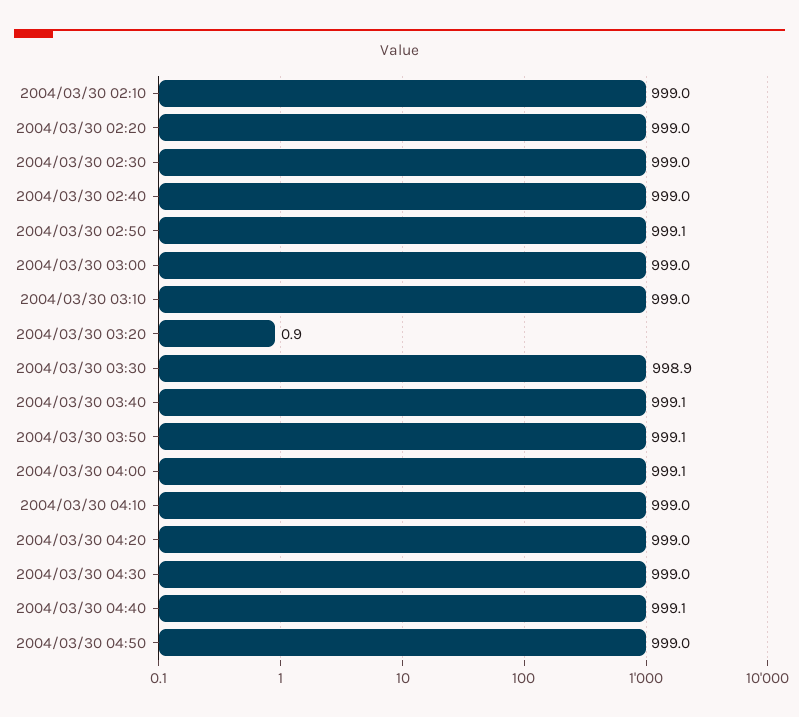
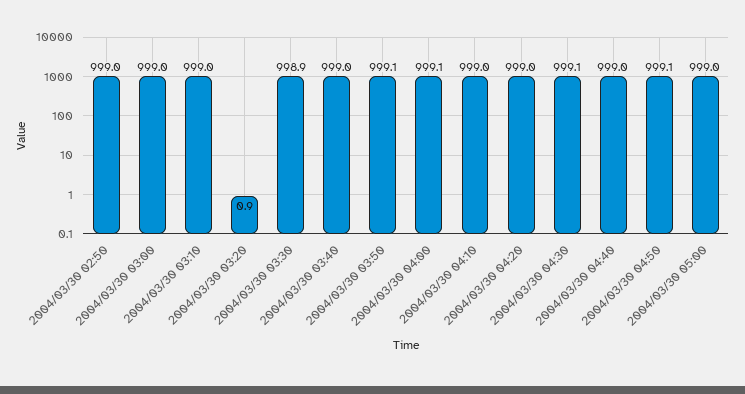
2004/03/30 02:10: 999 -> none
2004/03/30 02:20: 999 -> none
2004/03/30 02:30: 999 -> none
2004/03/30 02:40: 999 -> none
2004/03/30 02:50: 999.1 -> 999
2004/03/30 03:40: 999.1 -> 999
2004/03/30 04:30: 999 -> 999.1
2004/03/30 04:40: 999.1 -> 999
2004/03/30 04:50: 999 -> 999.1
2004/03/30 05:00: none -> 999

